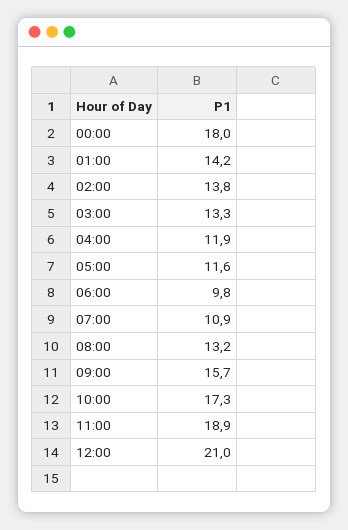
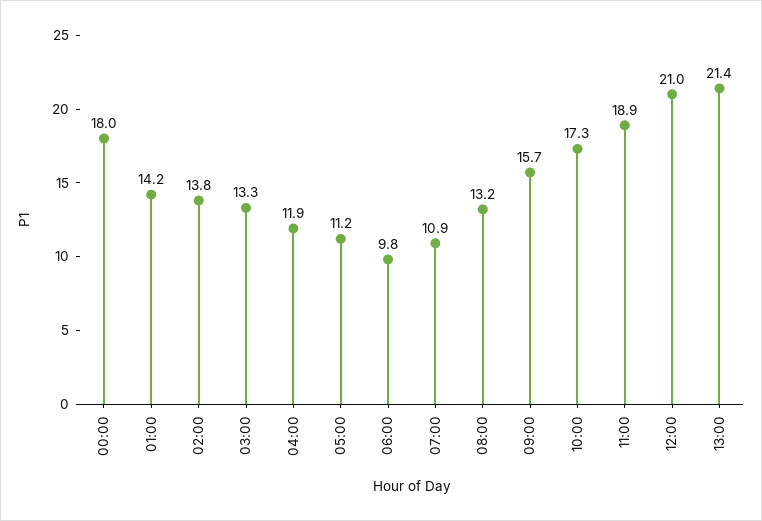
05:00: 11.6 -> 11.2
13:00: none -> 21.4

